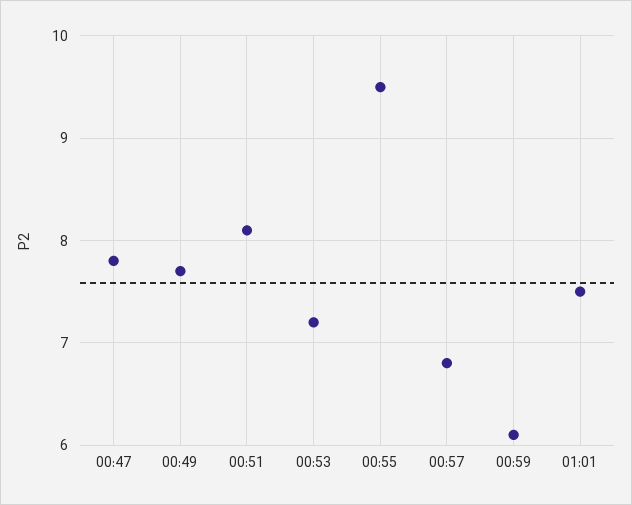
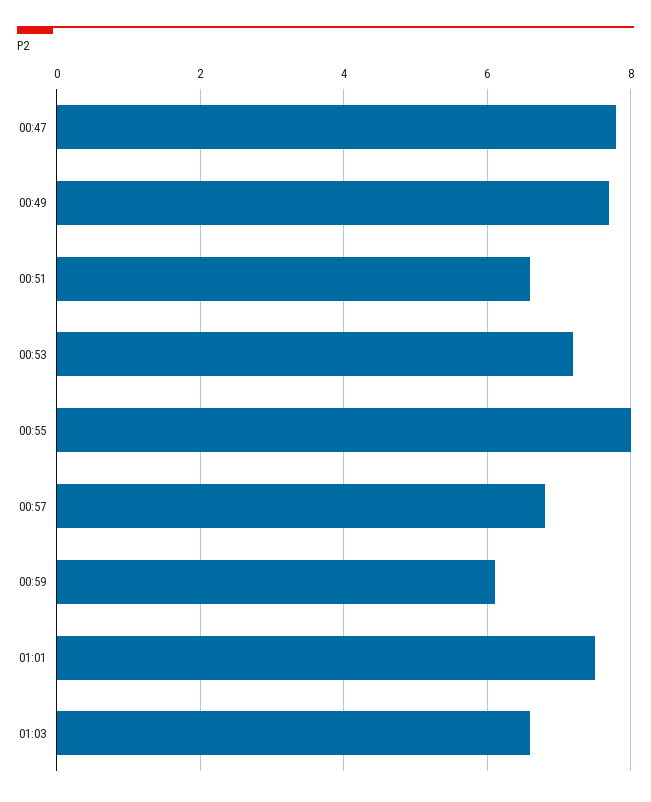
00:51: 8.1 -> 6.5
00:55: 9.5 -> 8
01:03: none -> 6.5

